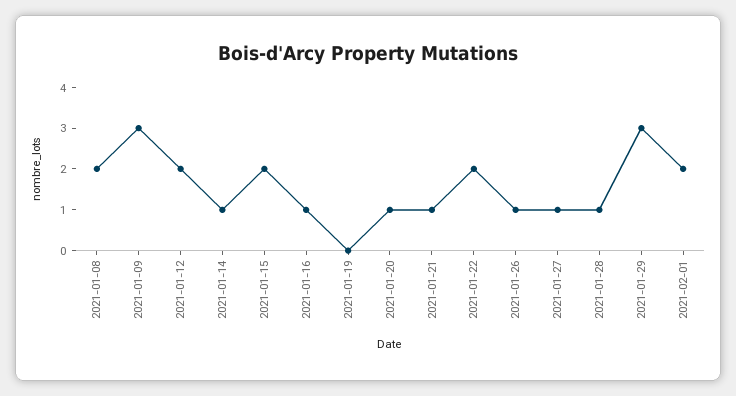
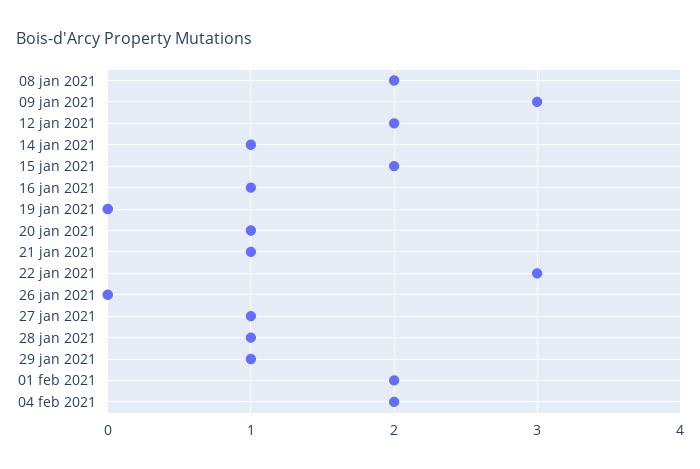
2021-01-22: 2 -> 3
2021-01-26: 1 -> 0
2021-01-29: 3 -> 1
04 feb 2021: none -> 2

